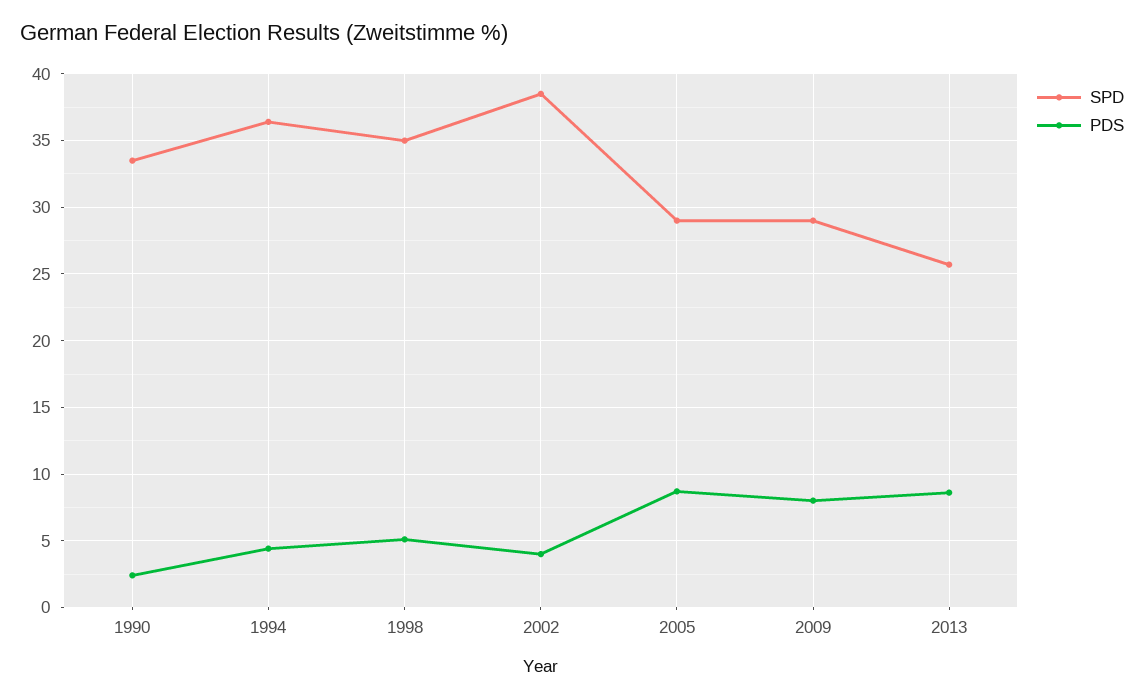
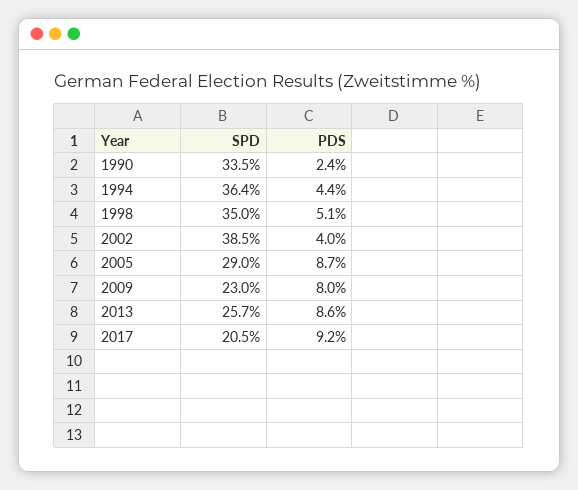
SPD, 2009: 29 -> 23
SPD, 2017: none -> 20.5
PDS, 2017: none -> 9.2

